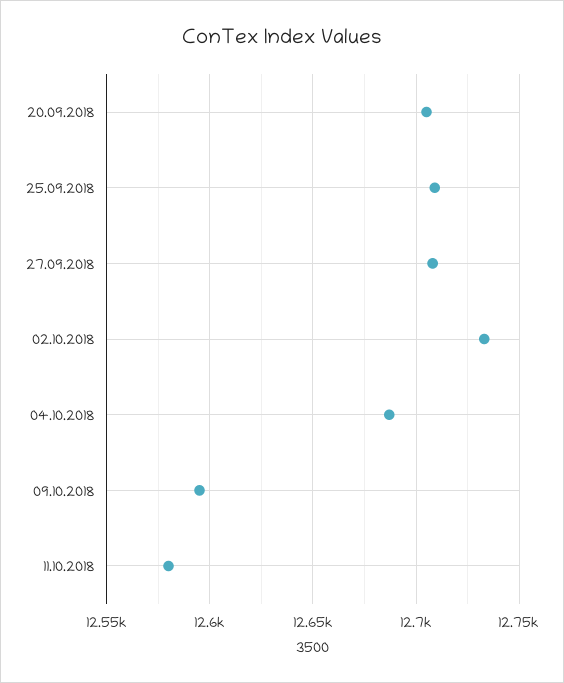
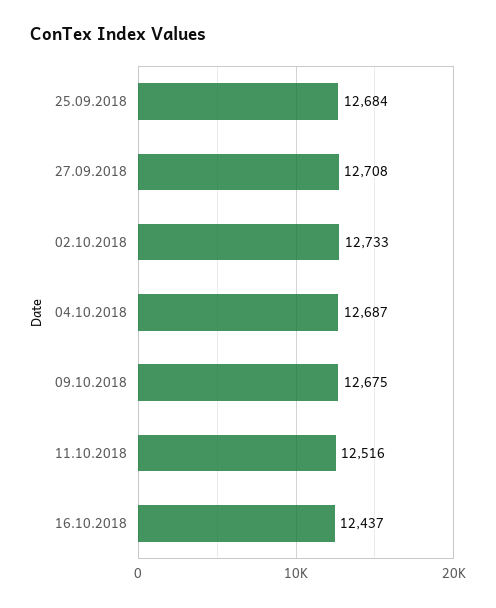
20.09.2018: 12705 -> none
25.09.2018: 12710 -> 12684
09.10.2018: 12595 -> 12675
11.10.2018: 12580 -> 12516
16.10.2018: none -> 12437

